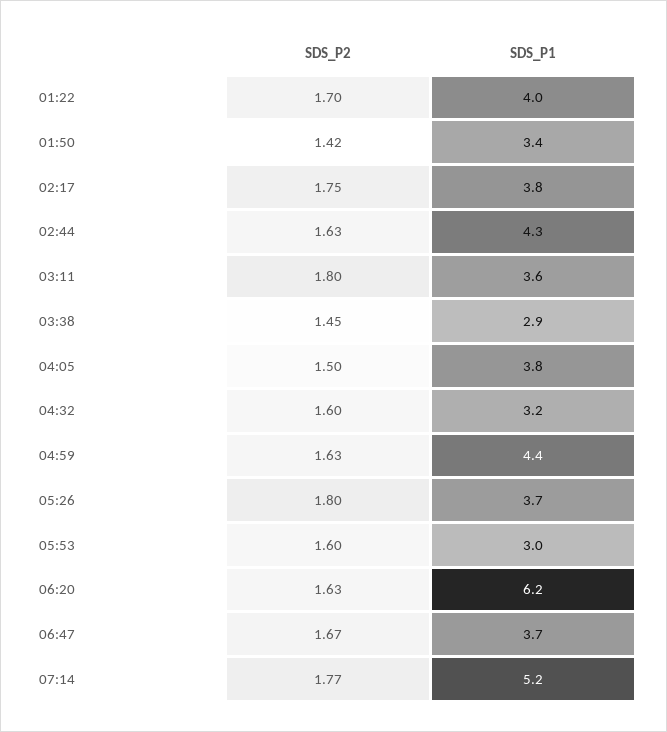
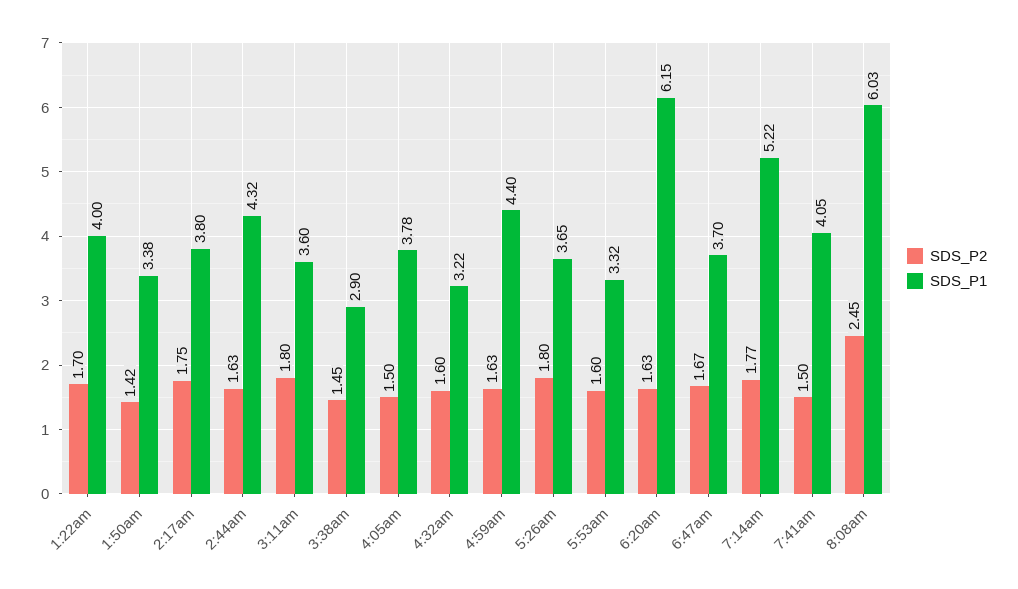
SDS_P1, 05:53: 3 -> 3.32
SDS_P2, 7:41am: none -> 1.5
SDS_P1, 7:41am: none -> 4.05
SDS_P2, 8:08am: none -> 2.45
SDS_P1, 8:08am: none -> 6.03

